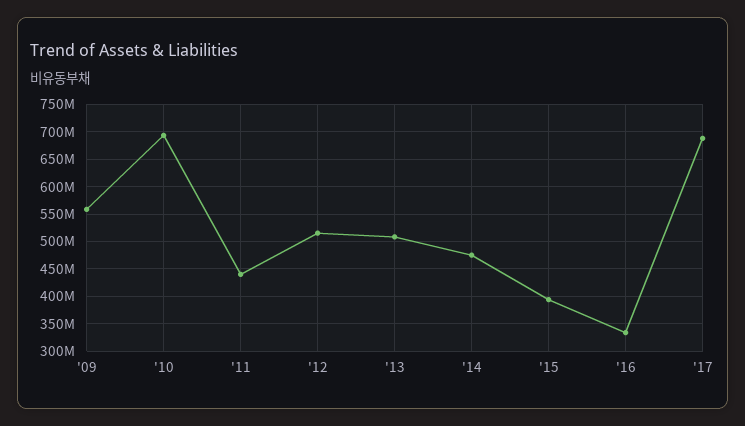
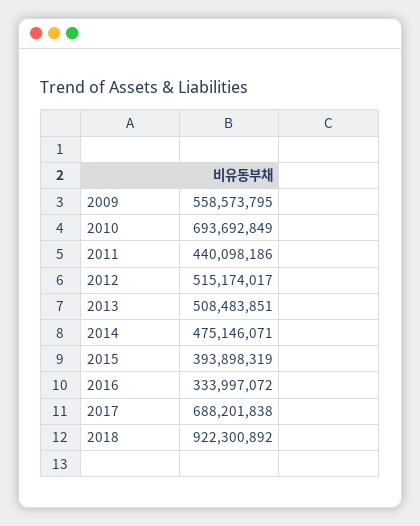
2018: none -> 922300892

